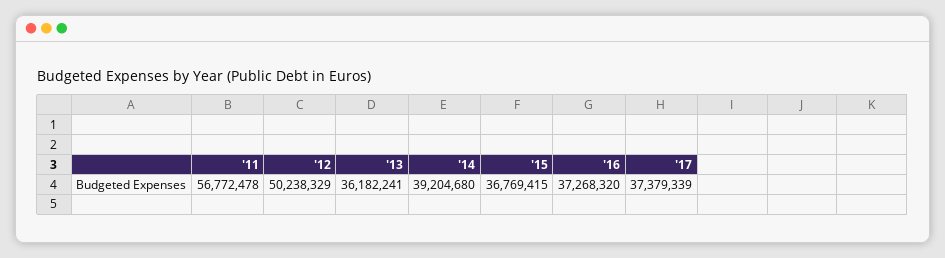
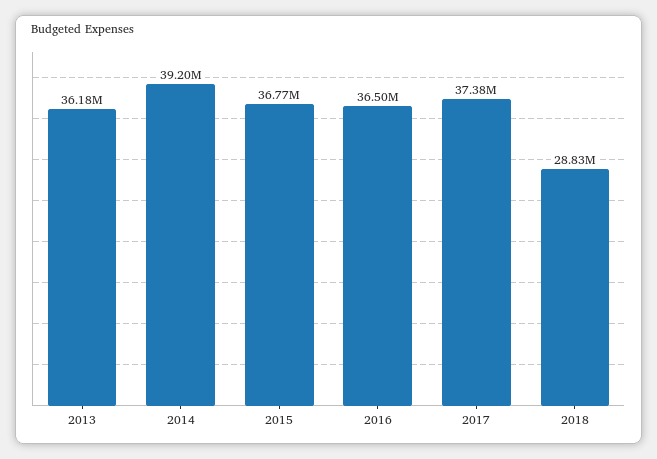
'11: 56772478 -> none
'12: 50238329 -> none
'16: 37268320 -> 36500000
2018: none -> 28830000

